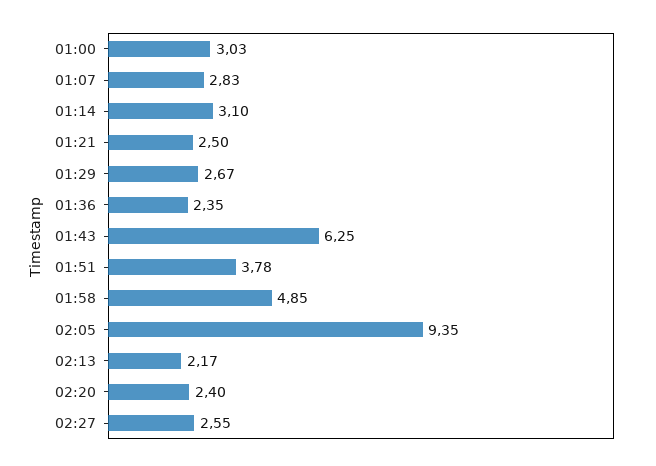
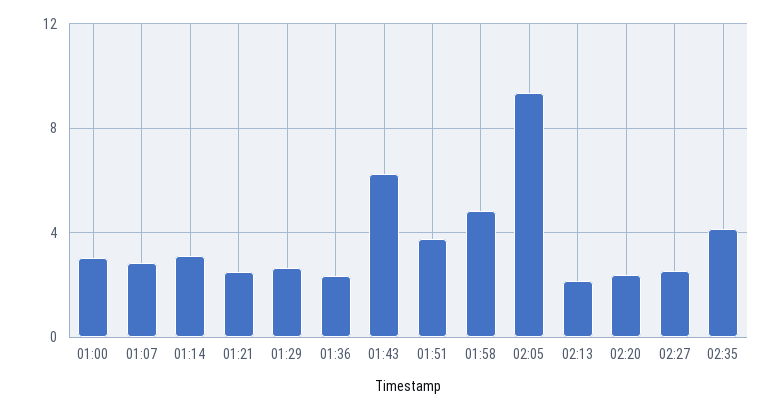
02:35: none -> 4

